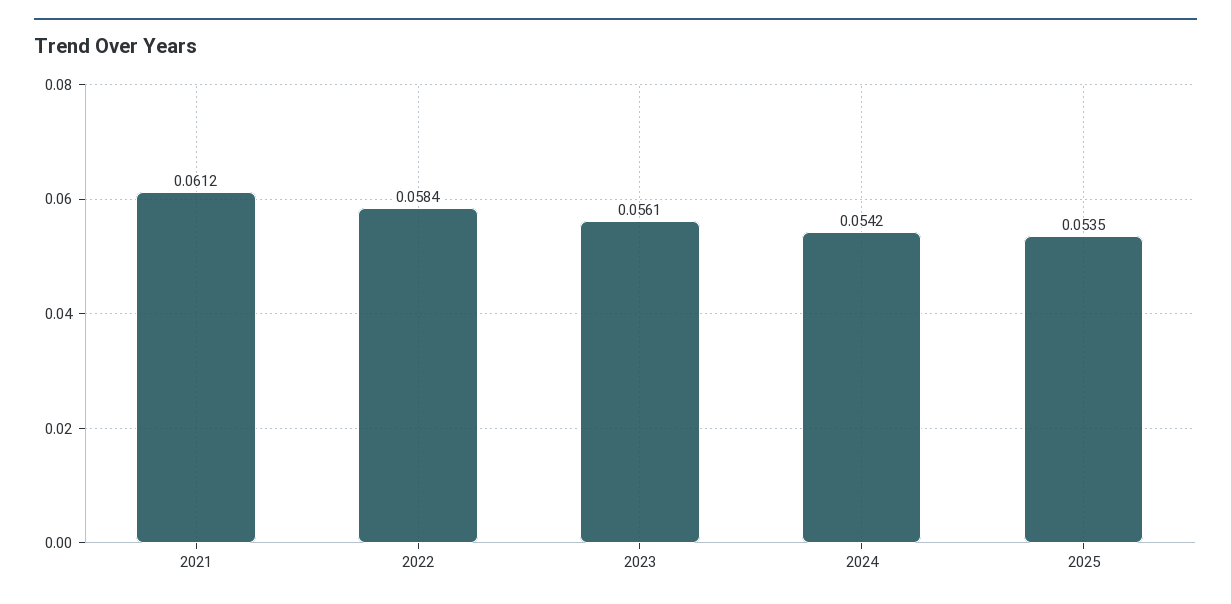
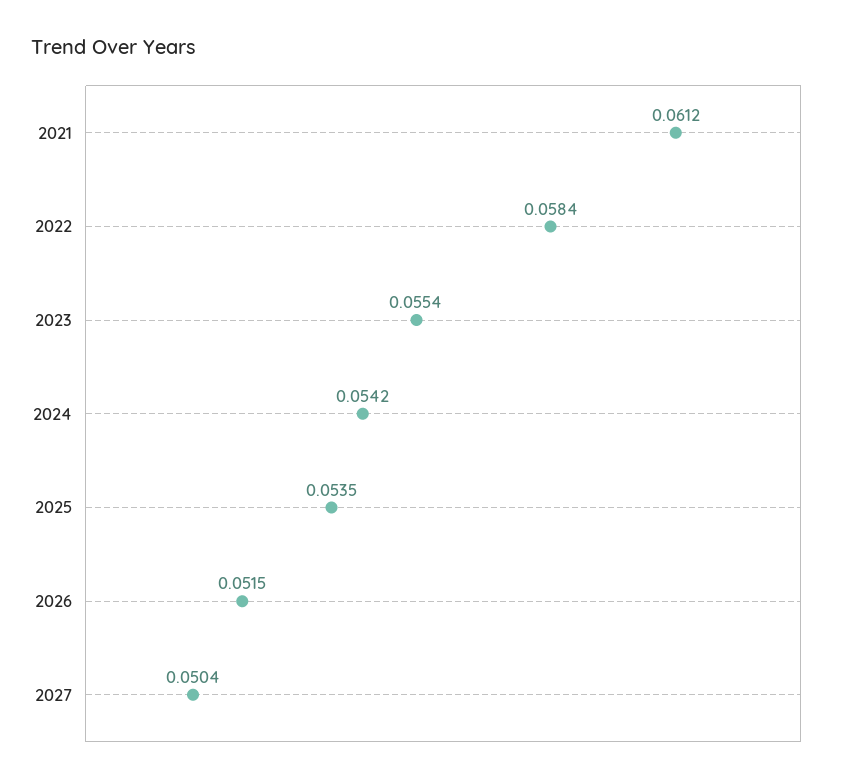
2023: 0.0561 -> 0.0554
2026: none -> 0.0515
2027: none -> 0.0504

